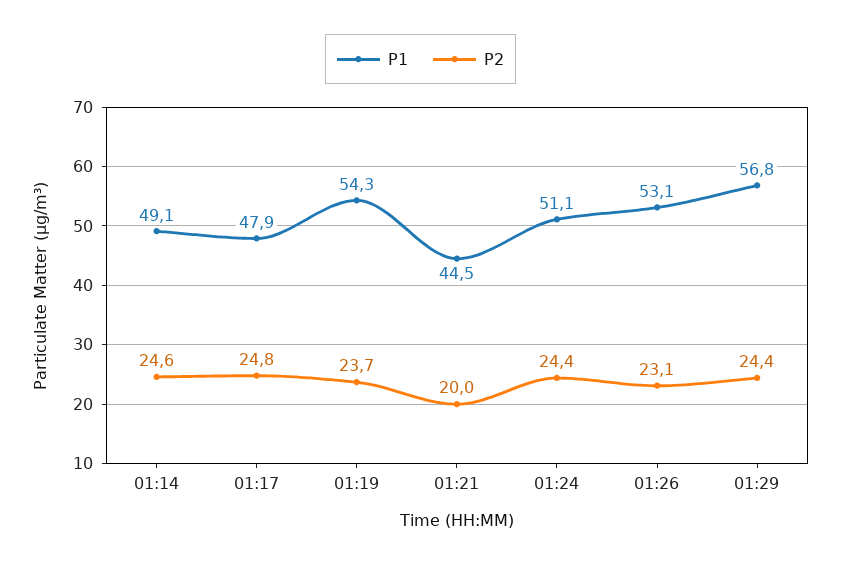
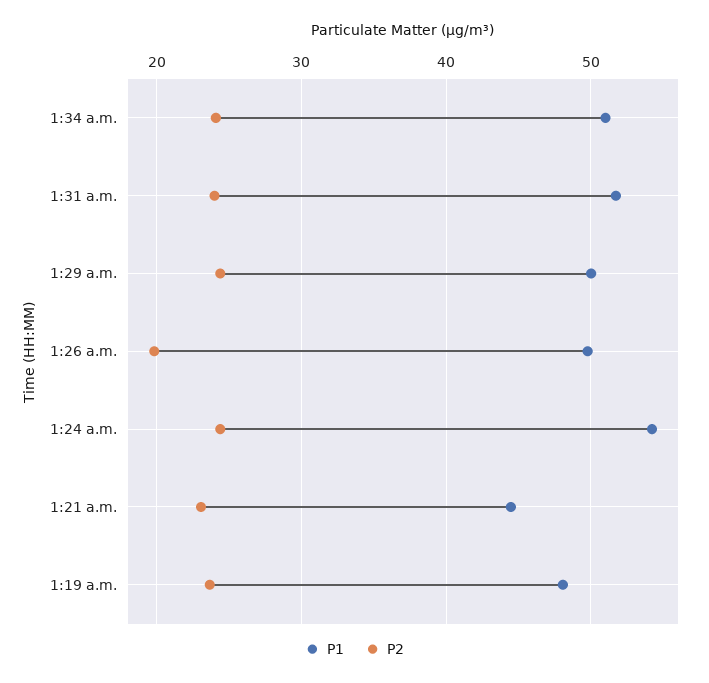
P1, 01:14: 49.1 -> none
P2, 01:14: 24.6 -> none
P1, 01:17: 47.9 -> none
P2, 01:17: 24.8 -> none
P1, 01:19: 54.3 -> 48
P2, 01:21: 20 -> 23
P1, 01:24: 51.1 -> 54
P1, 01:26: 53.1 -> 50
P2, 01:26: 23.1 -> 20
P1, 01:29: 56.8 -> 50
P1, 1:34 a.m.: none -> 51
P2, 1:34 a.m.: none -> 24
P1, 1:31 a.m.: none -> 52
P2, 1:31 a.m.: none -> 24

